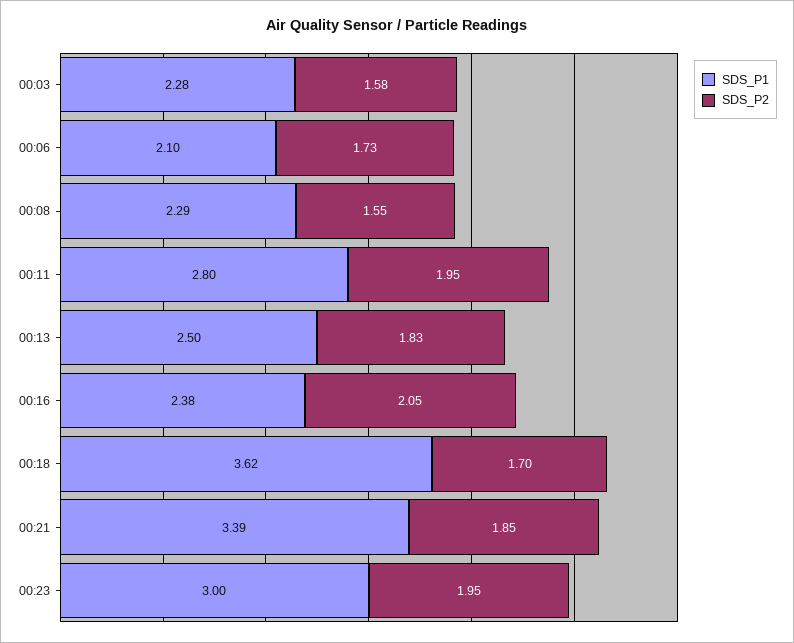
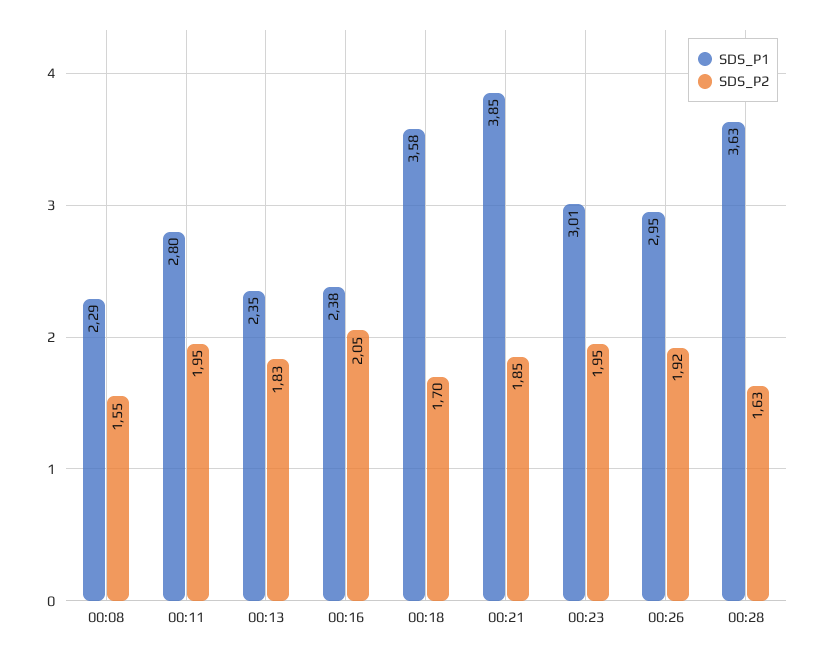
SDS_P1, 00:03: 2.28 -> none
SDS_P2, 00:03: 1.58 -> none
SDS_P1, 00:06: 2.1 -> none
SDS_P2, 00:06: 1.73 -> none
SDS_P1, 00:13: 2.5 -> 2.35
SDS_P1, 00:18: 3.62 -> 3.58
SDS_P1, 00:21: 3.39 -> 3.85
SDS_P1, 00:23: 3 -> 3.01
SDS_P1, 00:26: none -> 2.95
SDS_P2, 00:26: none -> 1.92
SDS_P1, 00:28: none -> 3.63
SDS_P2, 00:28: none -> 1.63

